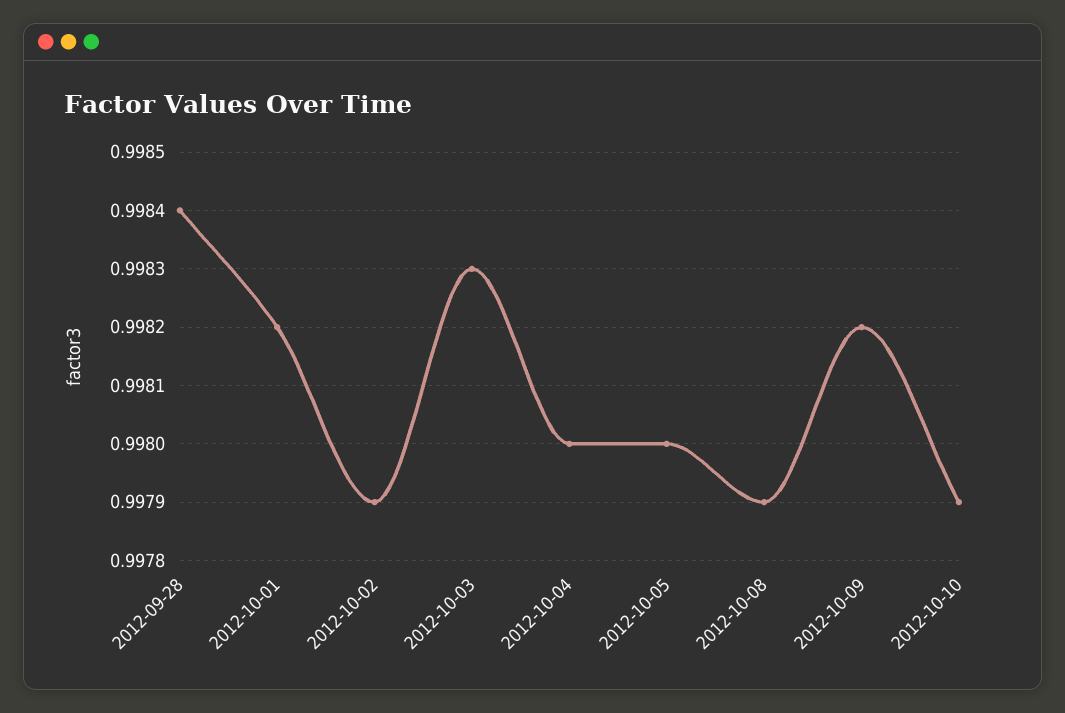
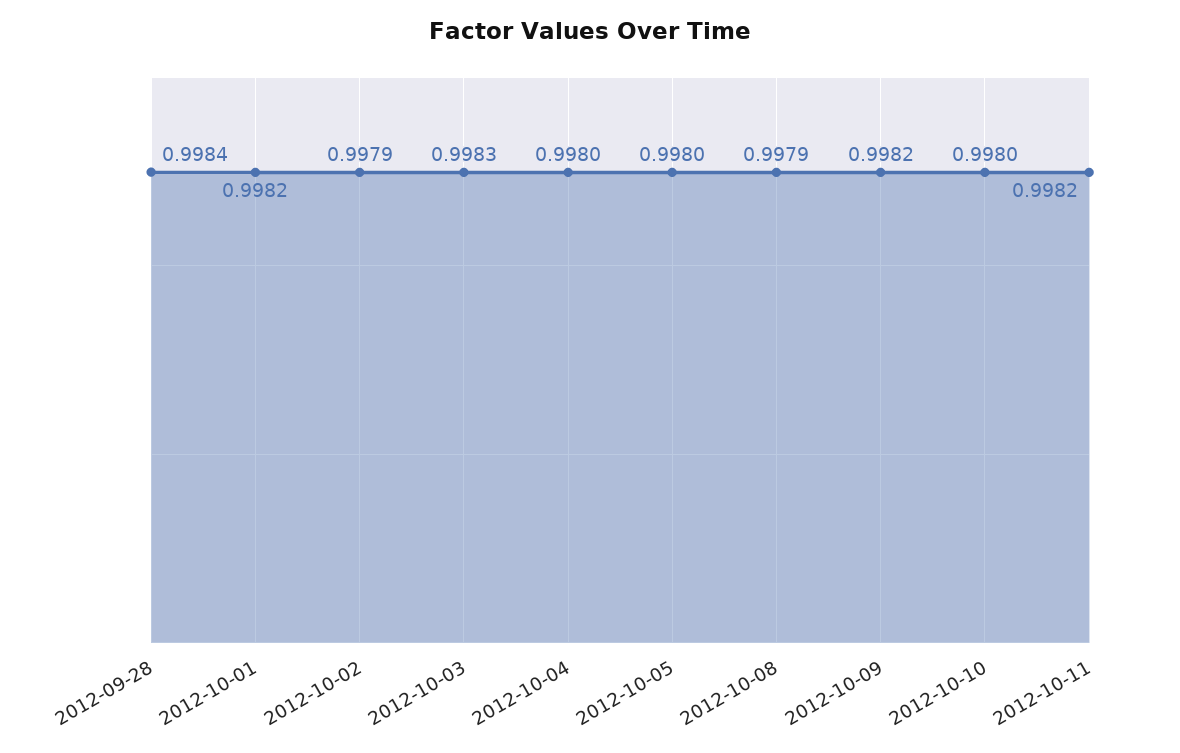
2012-10-10: 0.9979 -> 0.998
2012-10-11: none -> 0.9982

